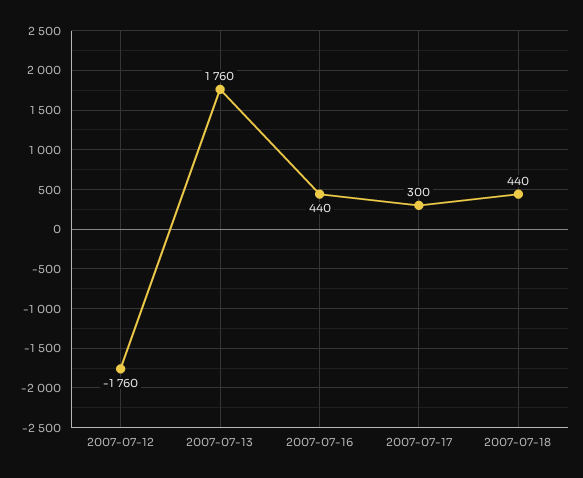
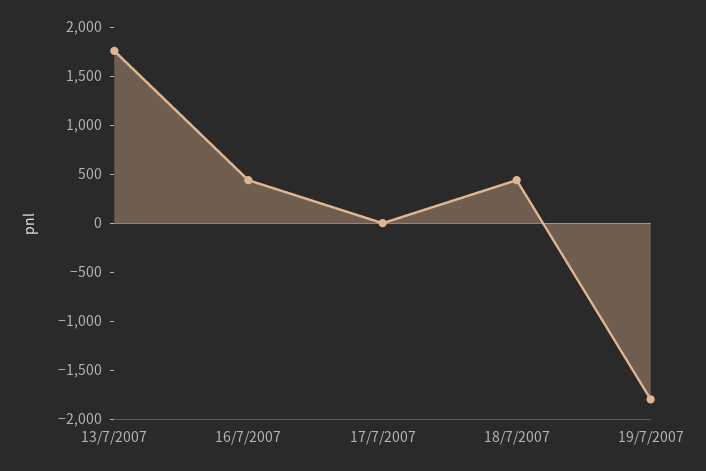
2007-07-12: -1760 -> none
2007-07-17: 300 -> 0
19/7/2007: none -> -1800

